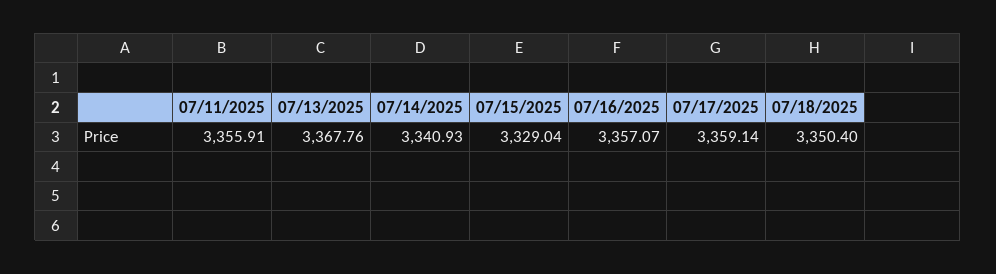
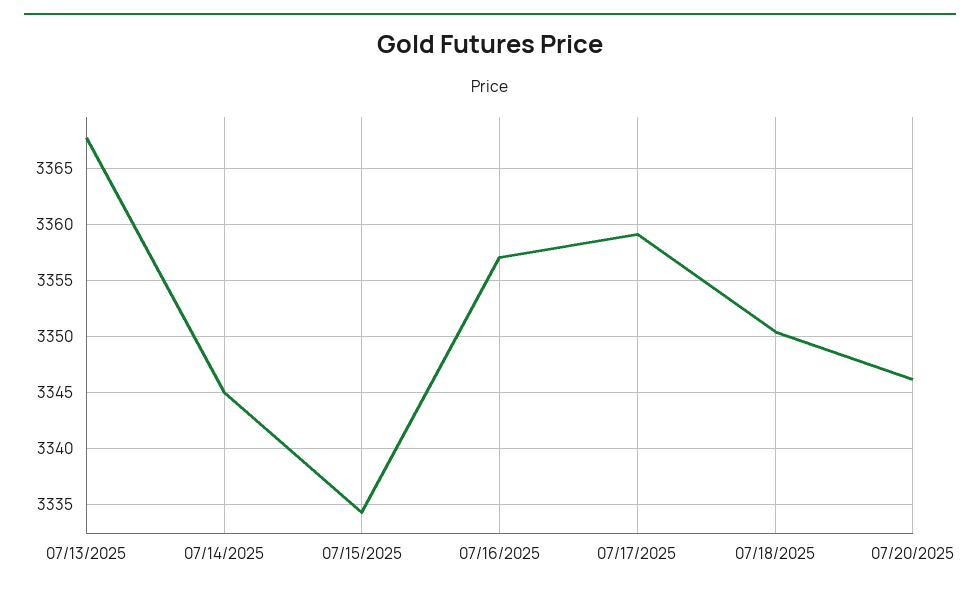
07/11/2025: 3355.91 -> none
07/14/2025: 3340.93 -> 3345
07/15/2025: 3329.04 -> 3334
07/20/2025: none -> 3346

